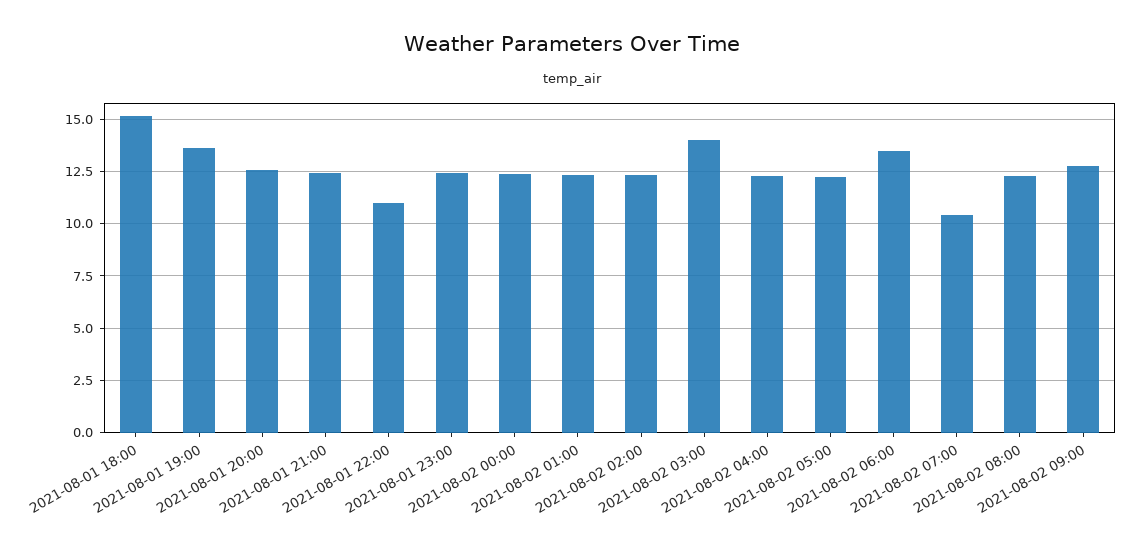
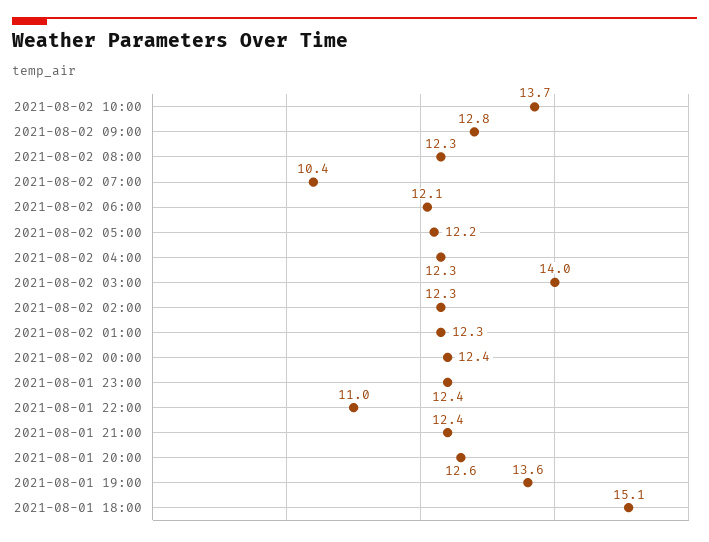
2021-08-02 06:00: 13.5 -> 12.1
2021-08-02 10:00: none -> 13.7

